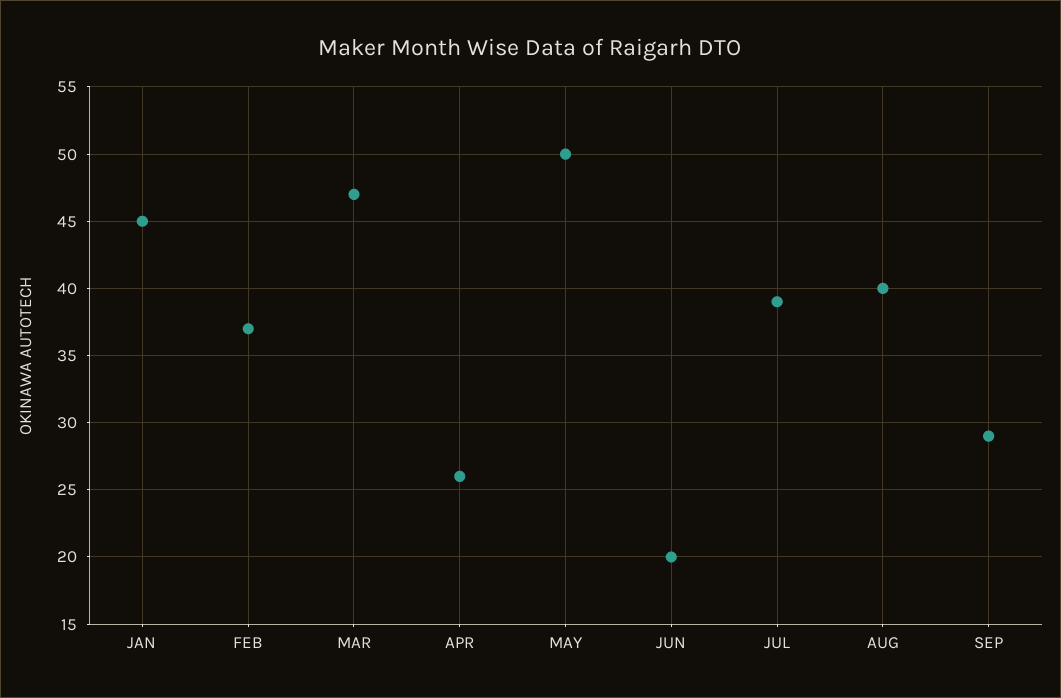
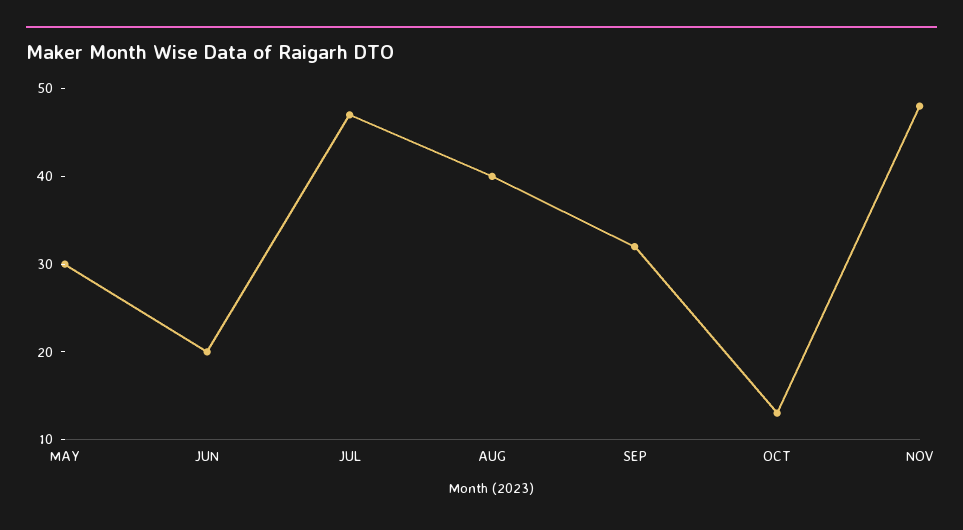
JAN: 45 -> none
FEB: 37 -> none
MAR: 47 -> none
APR: 26 -> none
MAY: 50 -> 30
JUL: 39 -> 47
SEP: 29 -> 32
OCT: none -> 13
NOV: none -> 48

